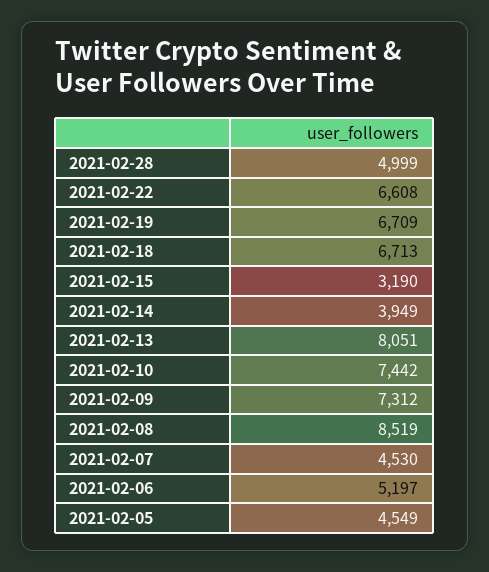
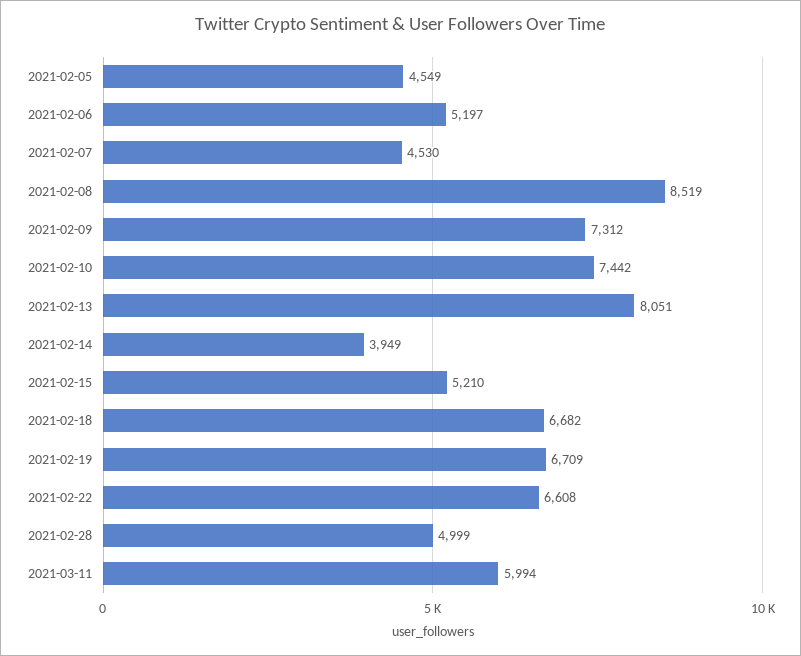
2021-02-18: 6713 -> 6682
2021-02-15: 3190 -> 5210
2021-03-11: none -> 5994

